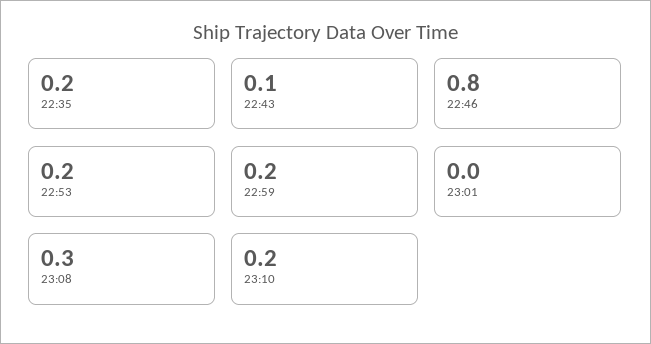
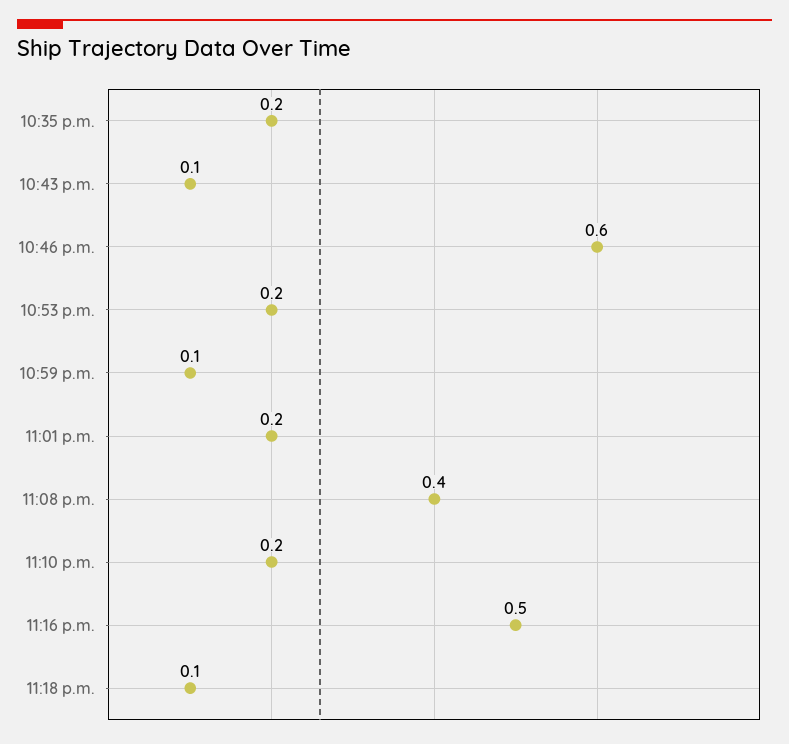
22:46: 0.8 -> 0.6
22:59: 0.2 -> 0.1
23:01: 0 -> 0.2
23:08: 0.3 -> 0.4
11:16 p.m.: none -> 0.5
11:18 p.m.: none -> 0.1

